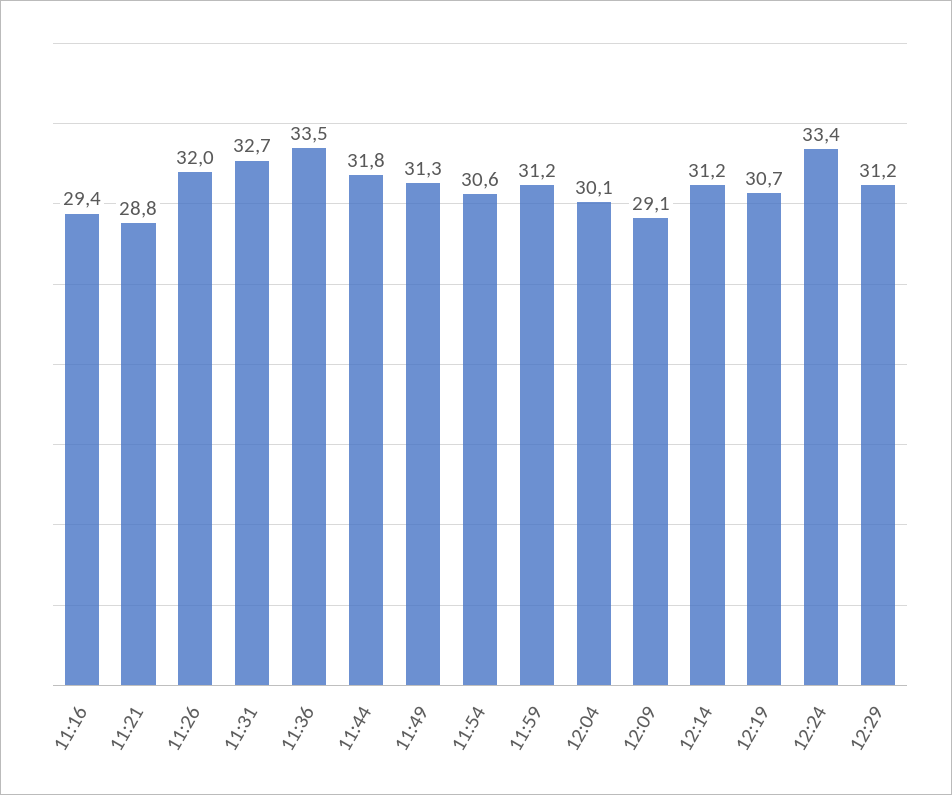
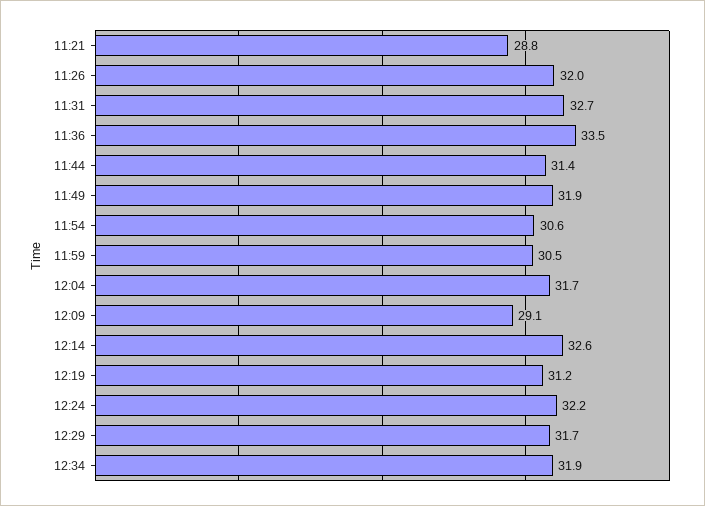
11:16: 29.4 -> none
11:44: 31.8 -> 31.4
11:49: 31.3 -> 31.9
11:59: 31.2 -> 30.5
12:04: 30.1 -> 31.7
12:14: 31.2 -> 32.6
12:19: 30.7 -> 31.2
12:24: 33.4 -> 32.2
12:29: 31.2 -> 31.7
12:34: none -> 31.9

